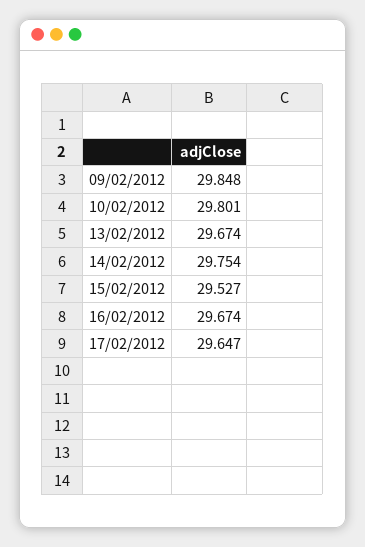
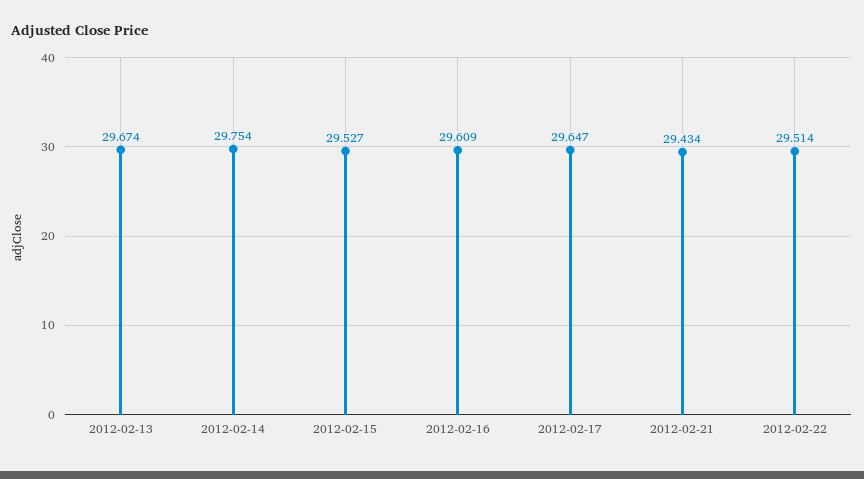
09/02/2012: 29.848 -> none
10/02/2012: 29.801 -> none
16/02/2012: 29.674 -> 29.609
2012-02-21: none -> 29.434
2012-02-22: none -> 29.514

